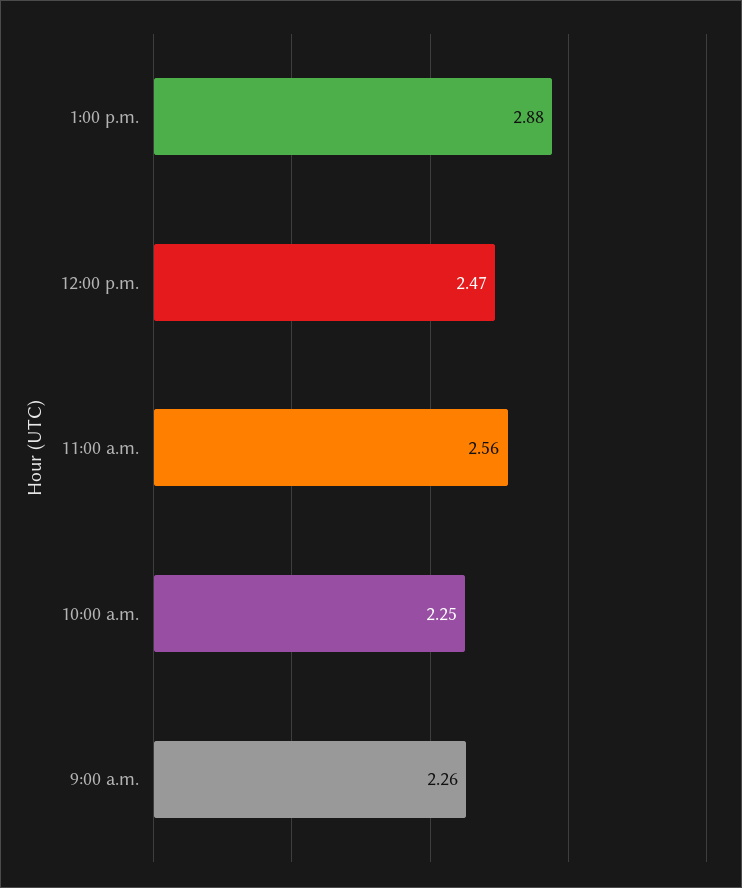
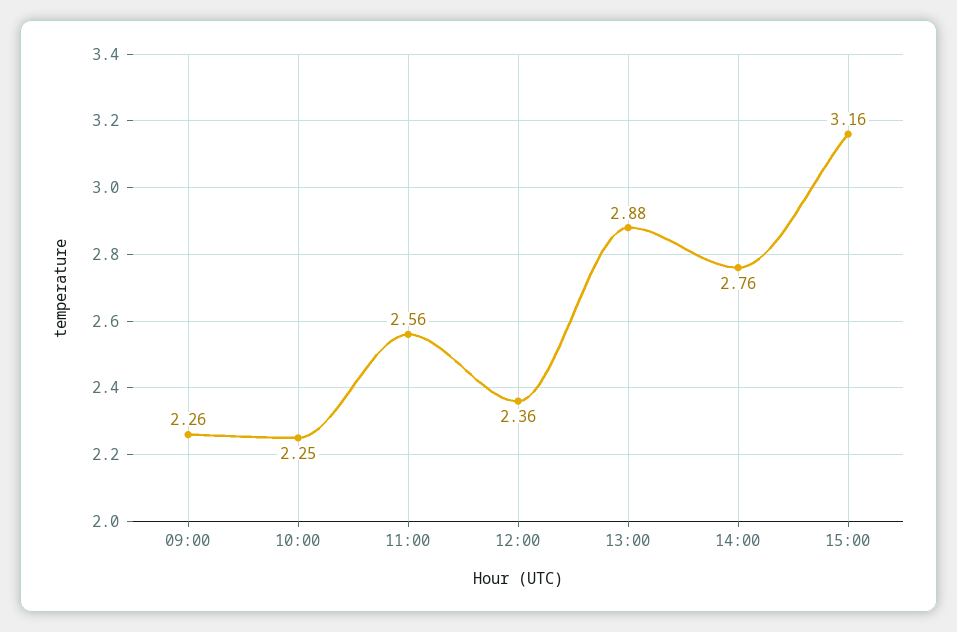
12:00 p.m.: 2.47 -> 2.36
14:00: none -> 2.76
15:00: none -> 3.16

